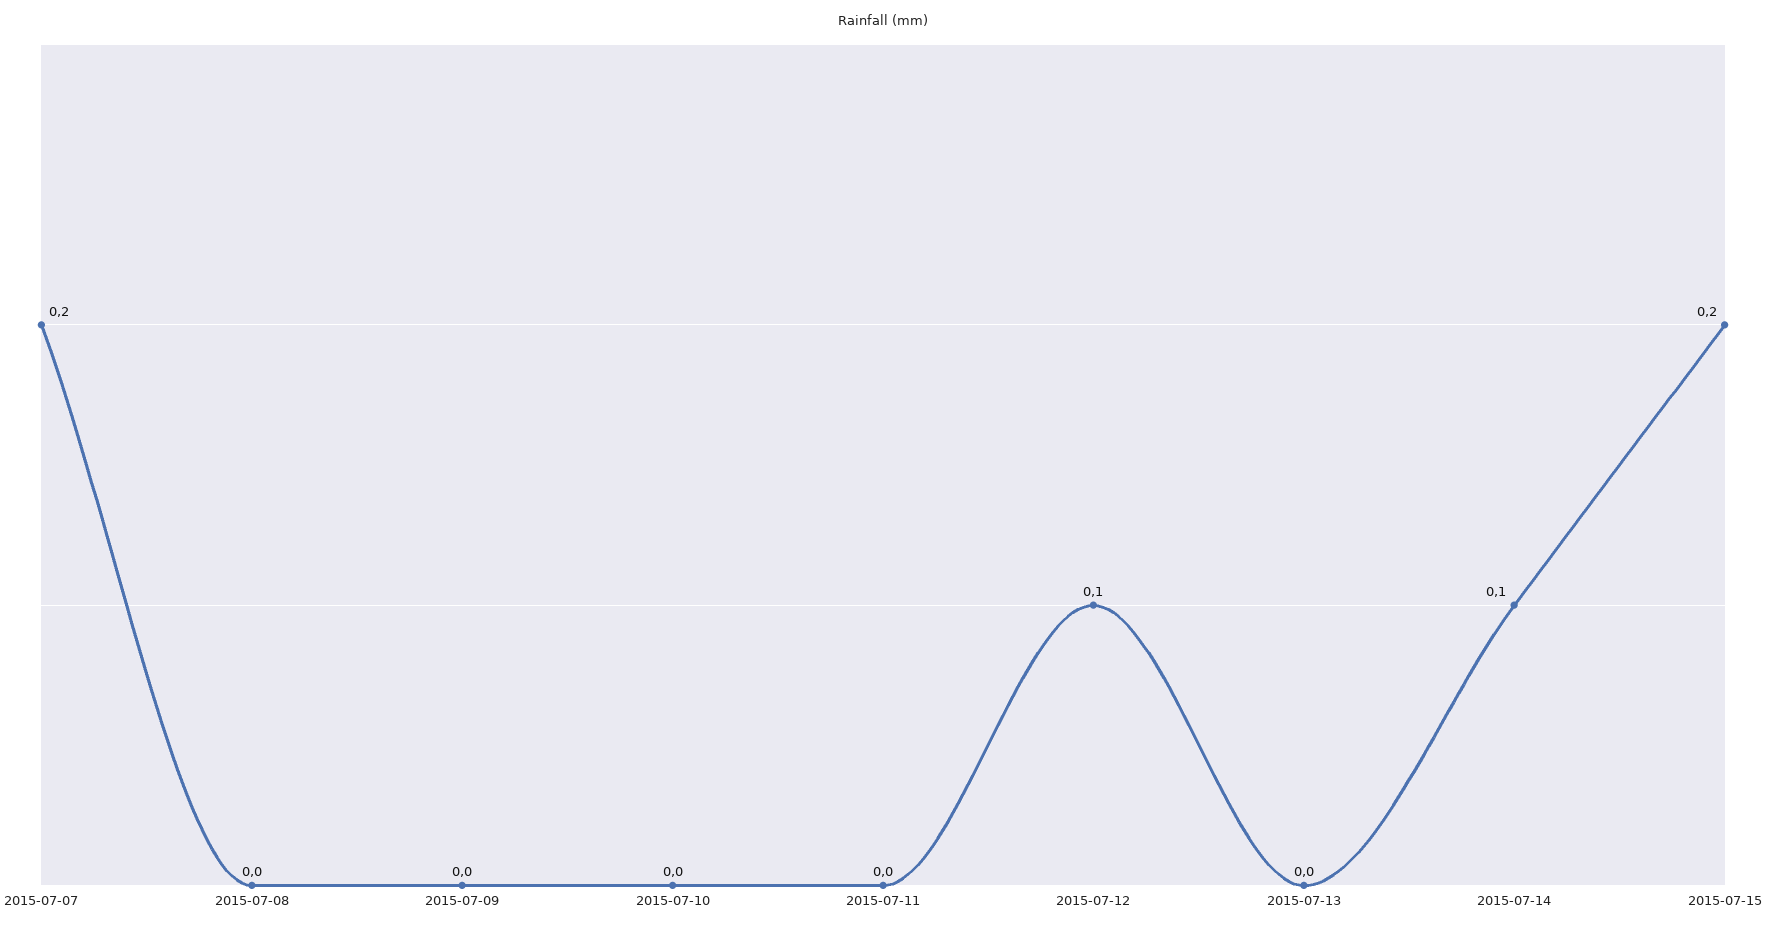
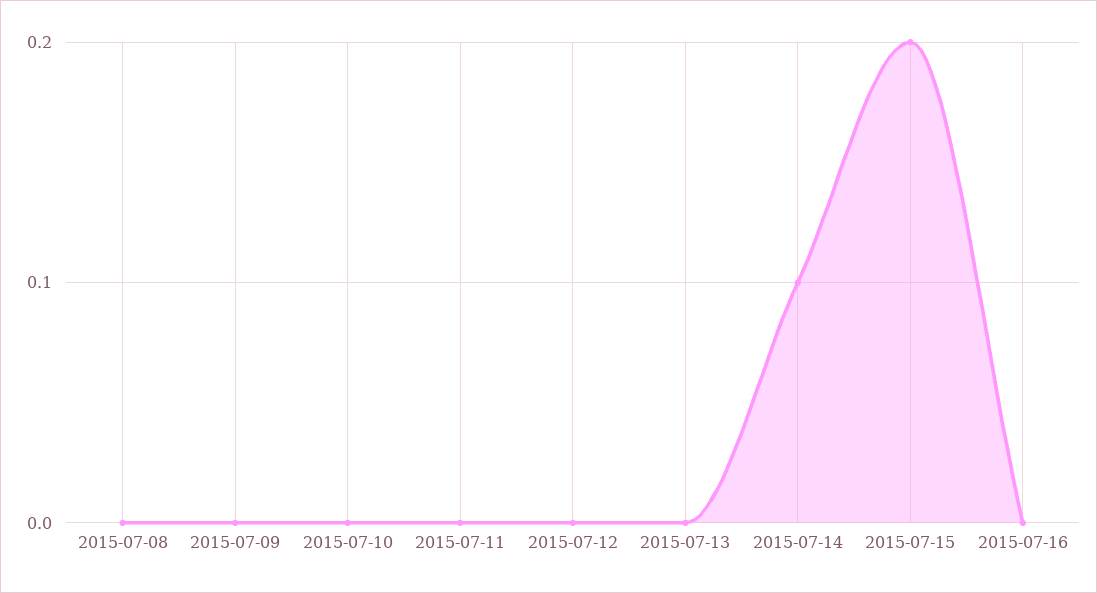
2015-07-07: 0.2 -> none
2015-07-12: 0.1 -> 0
2015-07-16: none -> 0

